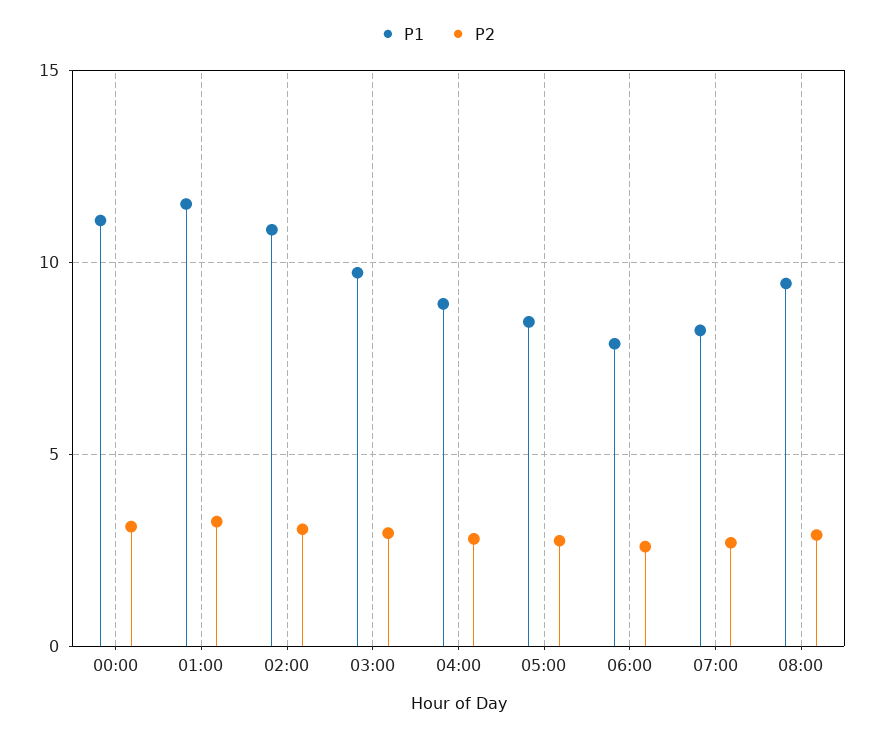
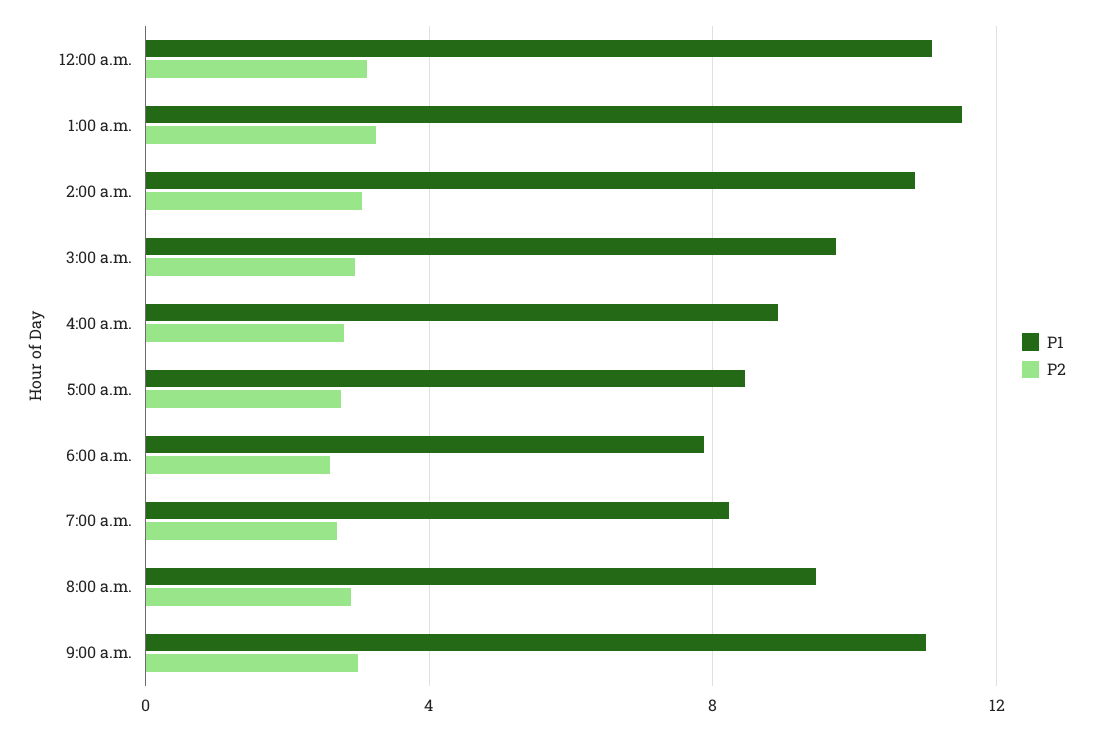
P1, 9:00 a.m.: none -> 11
P2, 9:00 a.m.: none -> 3

